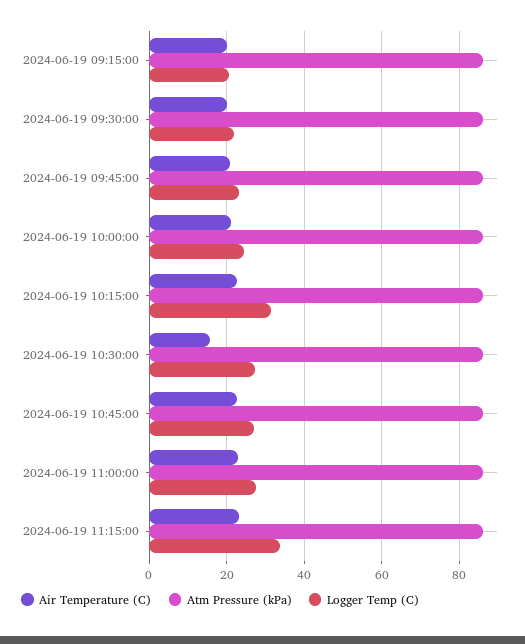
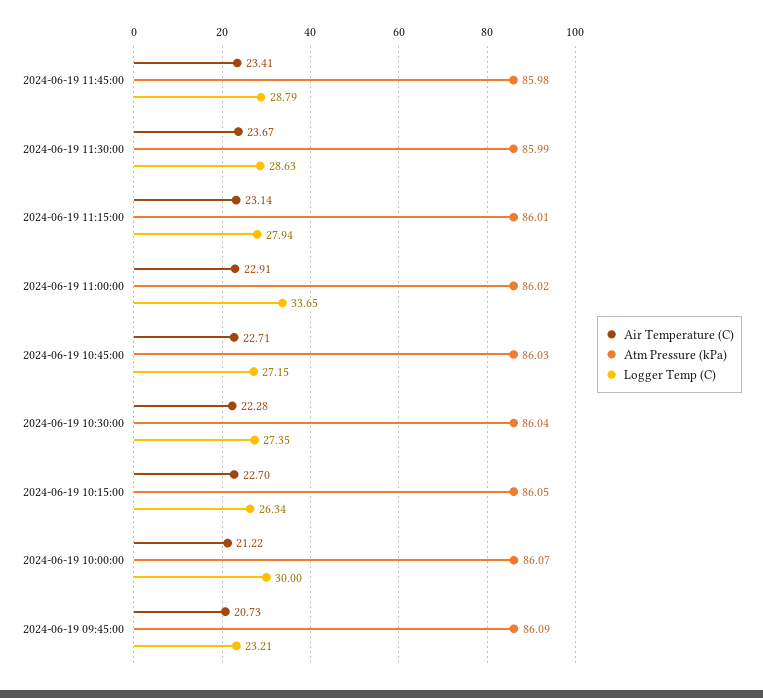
Air Temperature (C), 2024-06-19 09:15:00: 20 -> none
Atm Pressure (kPa), 2024-06-19 09:15:00: 86 -> none
Logger Temp (C), 2024-06-19 09:15:00: 20 -> none
Air Temperature (C), 2024-06-19 09:30:00: 20 -> none
Atm Pressure (kPa), 2024-06-19 09:30:00: 86 -> none
Logger Temp (C), 2024-06-19 09:30:00: 22 -> none
Logger Temp (C), 2024-06-19 10:00:00: 24 -> 30
Logger Temp (C), 2024-06-19 10:15:00: 32 -> 26.34
Air Temperature (C), 2024-06-19 10:30:00: 16 -> 22.28
Logger Temp (C), 2024-06-19 11:00:00: 28 -> 33.65
Logger Temp (C), 2024-06-19 11:15:00: 34 -> 27.94
Air Temperature (C), 2024-06-19 11:45:00: none -> 23.41
Atm Pressure (kPa), 2024-06-19 11:45:00: none -> 85.98
Logger Temp (C), 2024-06-19 11:45:00: none -> 28.79
Air Temperature (C), 2024-06-19 11:30:00: none -> 23.67
Atm Pressure (kPa), 2024-06-19 11:30:00: none -> 85.99
Logger Temp (C), 2024-06-19 11:30:00: none -> 28.63

